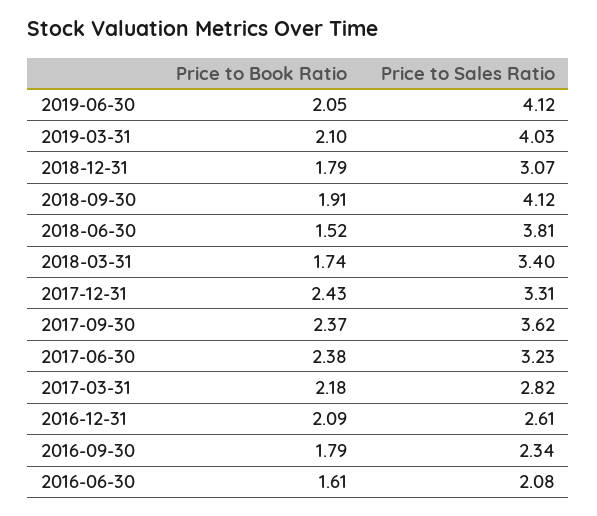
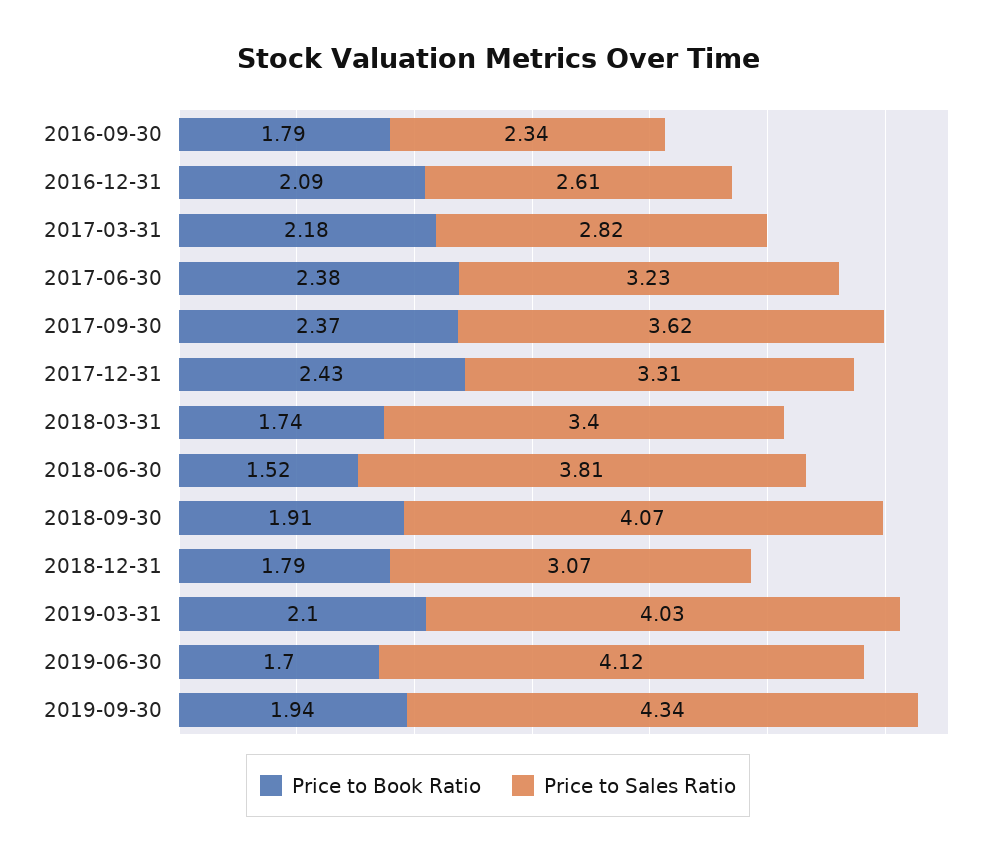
Price to Book Ratio, 2019-06-30: 2.05 -> 1.7
Price to Sales Ratio, 2018-09-30: 4.12 -> 4.07
Price to Book Ratio, 2016-06-30: 1.61 -> none
Price to Sales Ratio, 2016-06-30: 2.08 -> none
Price to Book Ratio, 2019-09-30: none -> 1.94
Price to Sales Ratio, 2019-09-30: none -> 4.34

